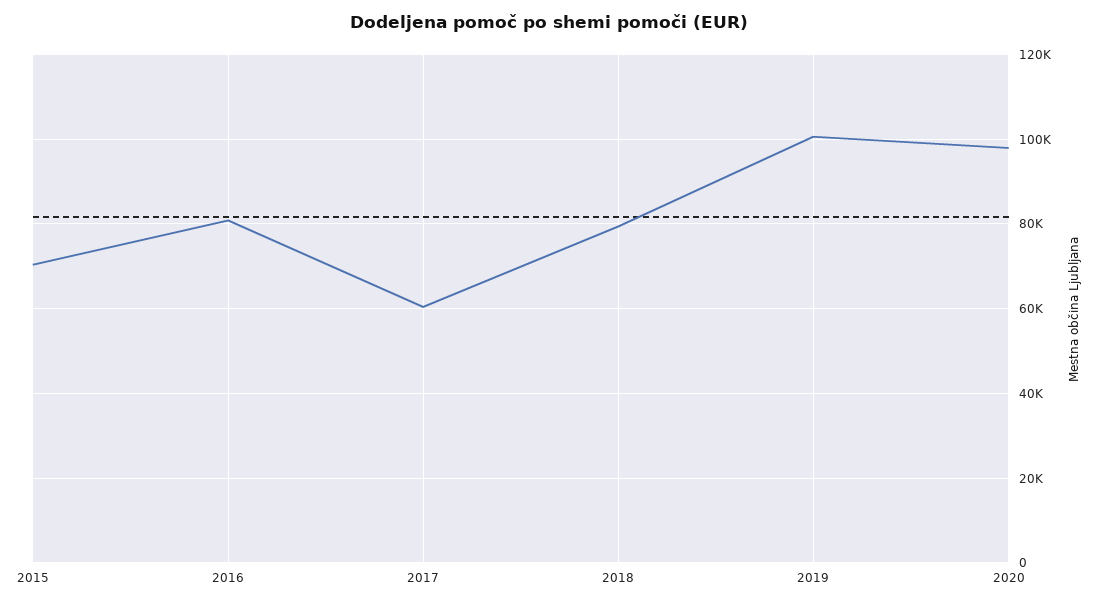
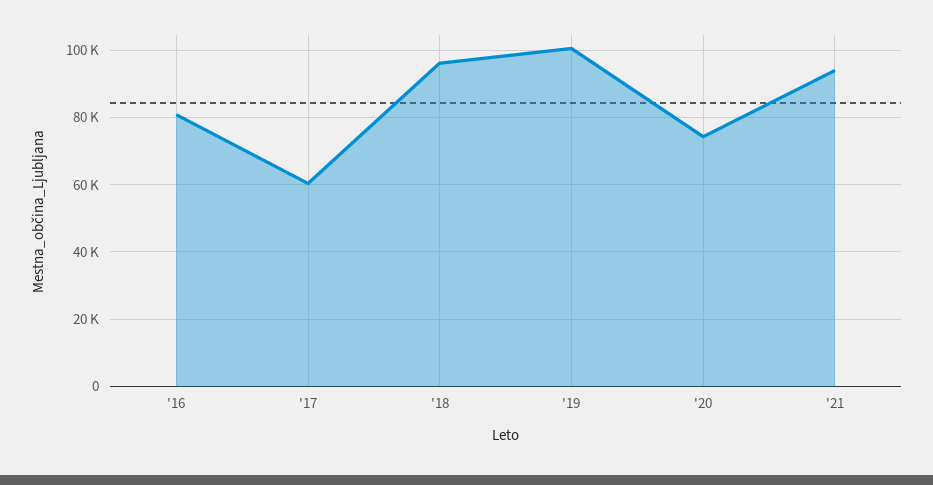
2015: 70000 -> none
2018: 80000 -> 96000
2020: 98000 -> 74000
'21: none -> 94000

